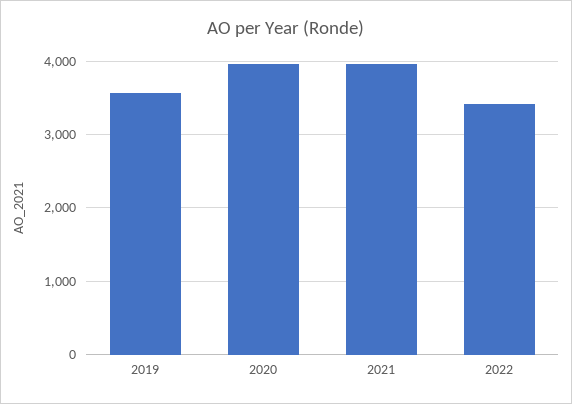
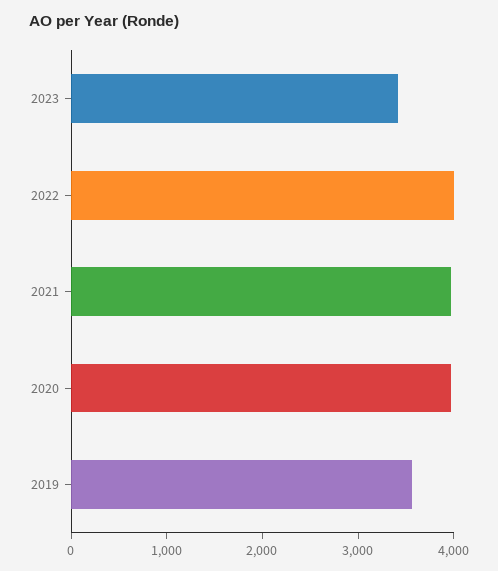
2022: 3400 -> 4000
2023: none -> 3400

